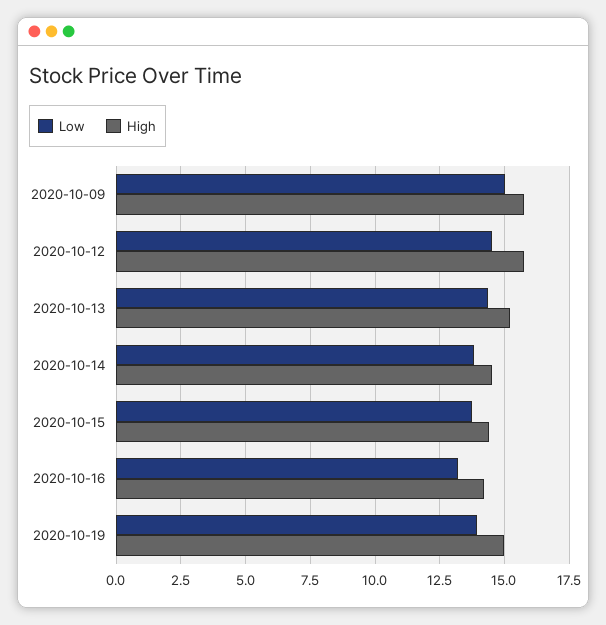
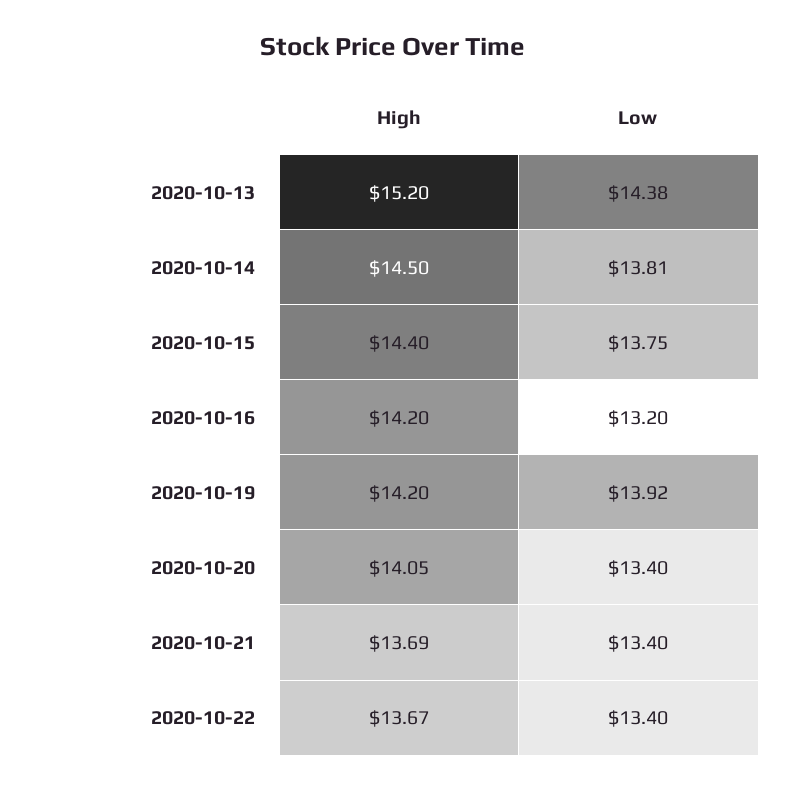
Low, 2020-10-09: 15 -> none
High, 2020-10-09: 15.75 -> none
Low, 2020-10-12: 14.5 -> none
High, 2020-10-12: 15.75 -> none
High, 2020-10-19: 15 -> 14.2
High, 2020-10-20: none -> 14.05
Low, 2020-10-20: none -> 13.4
High, 2020-10-21: none -> 13.69
Low, 2020-10-21: none -> 13.4
High, 2020-10-22: none -> 13.67
Low, 2020-10-22: none -> 13.4

